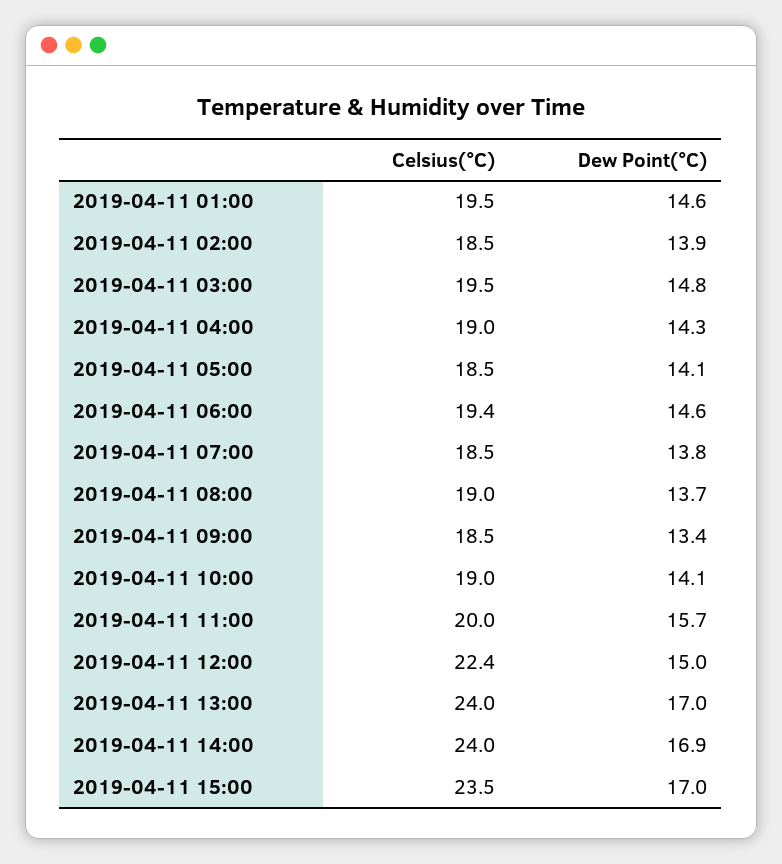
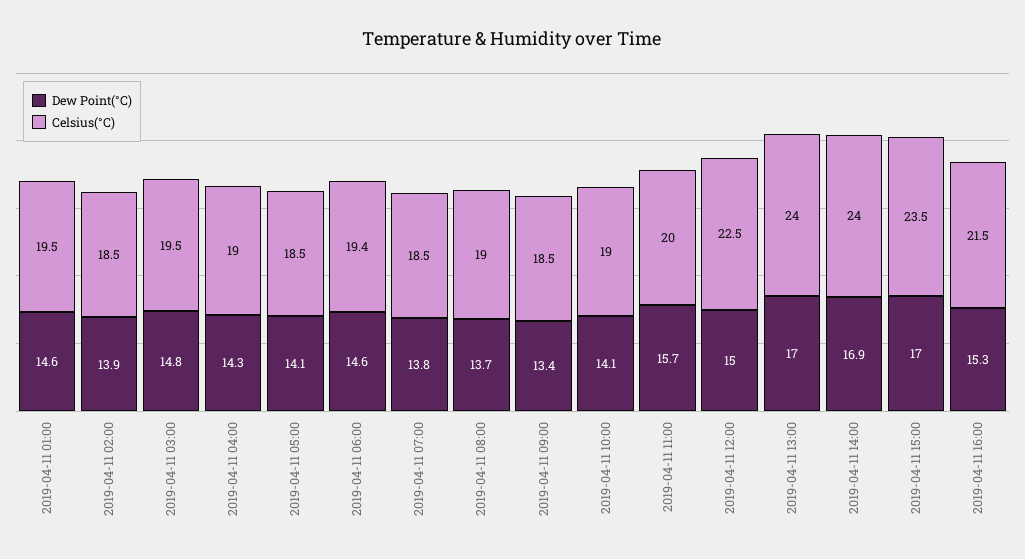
Celsius(°C), 2019-04-11 12:00: 22.4 -> 22.5
Dew Point(°C), 2019-04-11 16:00: none -> 15.3
Celsius(°C), 2019-04-11 16:00: none -> 21.5

